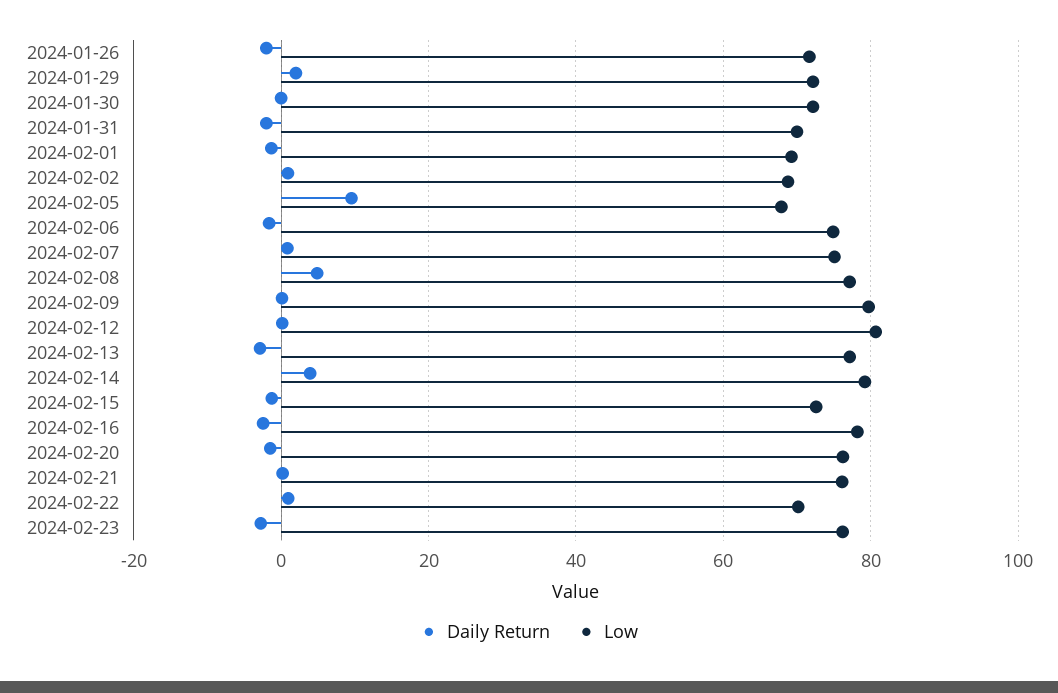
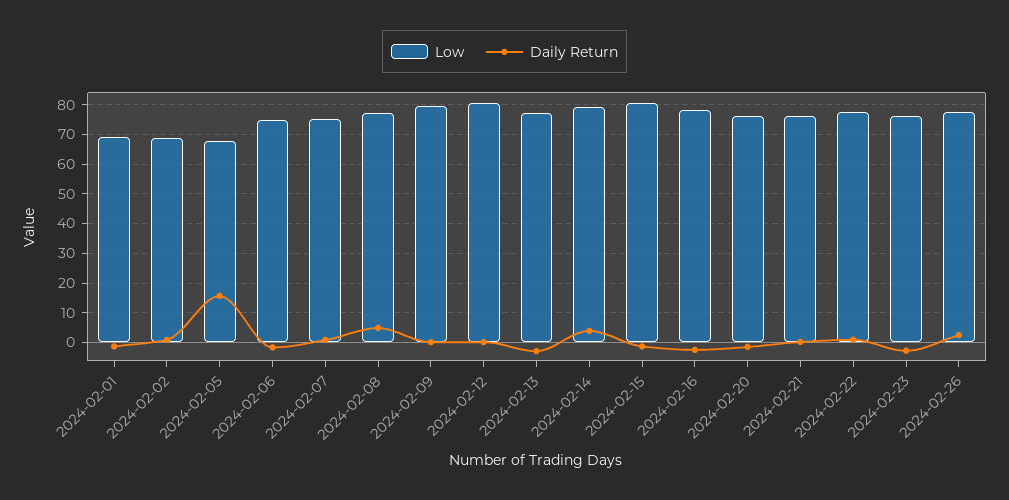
Daily Return, 2024-01-26: -2 -> none
Low, 2024-01-26: 72 -> none
Daily Return, 2024-01-29: 2 -> none
Low, 2024-01-29: 72 -> none
Daily Return, 2024-01-30: 0 -> none
Low, 2024-01-30: 72 -> none
Daily Return, 2024-01-31: -2 -> none
Low, 2024-01-31: 70 -> none
Daily Return, 2024-02-05: 10 -> 15
Low, 2024-02-15: 72 -> 80
Low, 2024-02-22: 70 -> 77.5
Low, 2024-02-26: none -> 77.5
Daily Return, 2024-02-26: none -> 2.5

